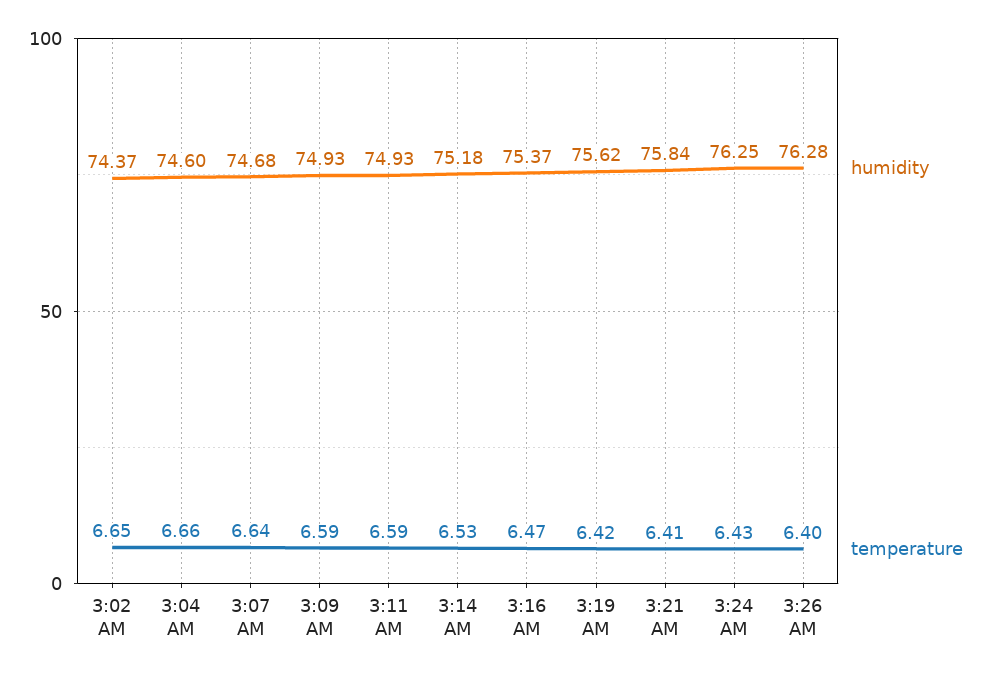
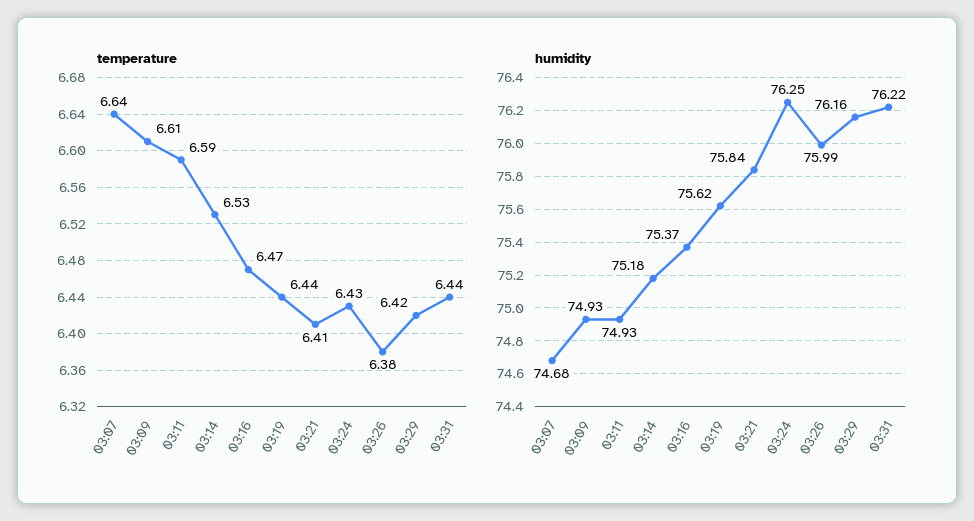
humidity, 3:02 AM: 74.37 -> none
temperature, 3:02 AM: 6.65 -> none
humidity, 3:04 AM: 74.6 -> none
temperature, 3:04 AM: 6.66 -> none
temperature, 3:09 AM: 6.59 -> 6.61
temperature, 3:19 AM: 6.42 -> 6.44
humidity, 3:26 AM: 76.28 -> 75.99
temperature, 3:26 AM: 6.4 -> 6.38
temperature, 03:29: none -> 6.42
temperature, 03:31: none -> 6.44
humidity, 03:29: none -> 76.16
humidity, 03:31: none -> 76.22

